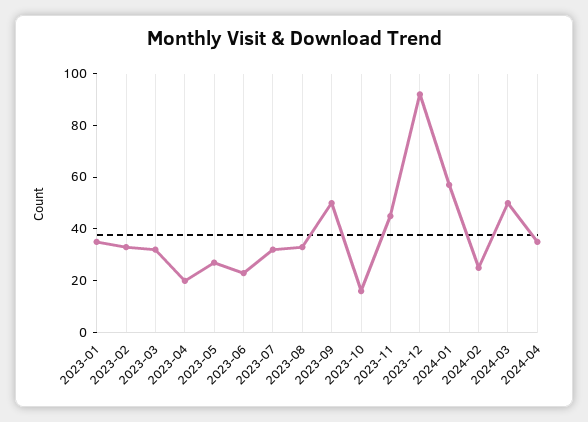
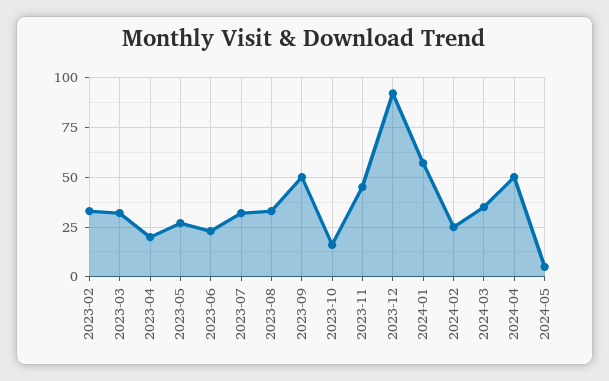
2023-01: 35 -> none
2024-03: 50 -> 35
2024-04: 35 -> 50
2024-05: none -> 5

